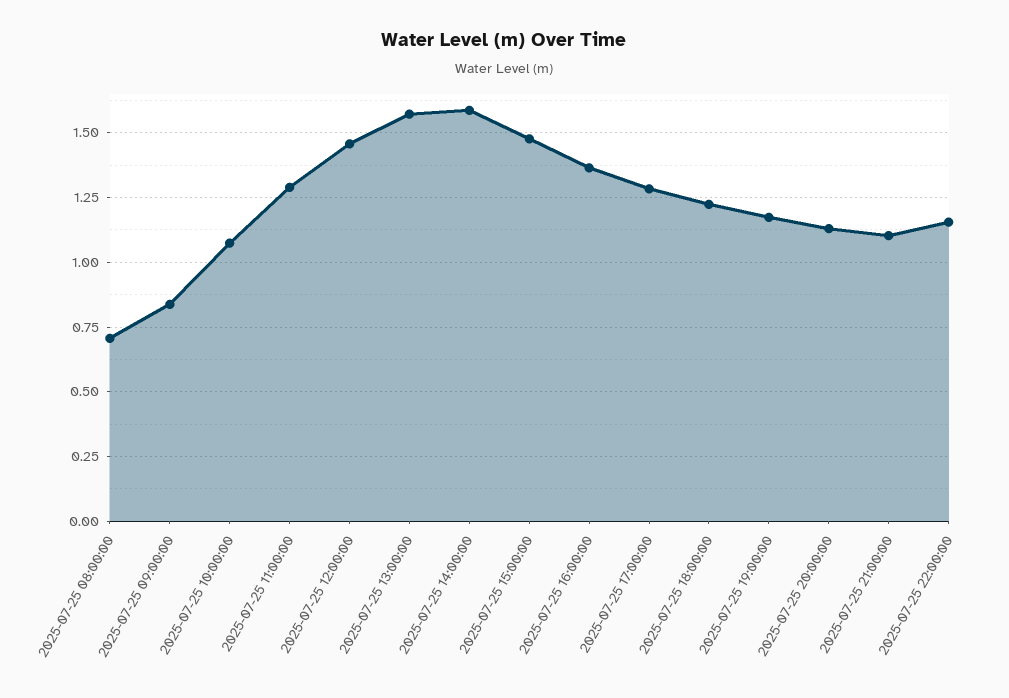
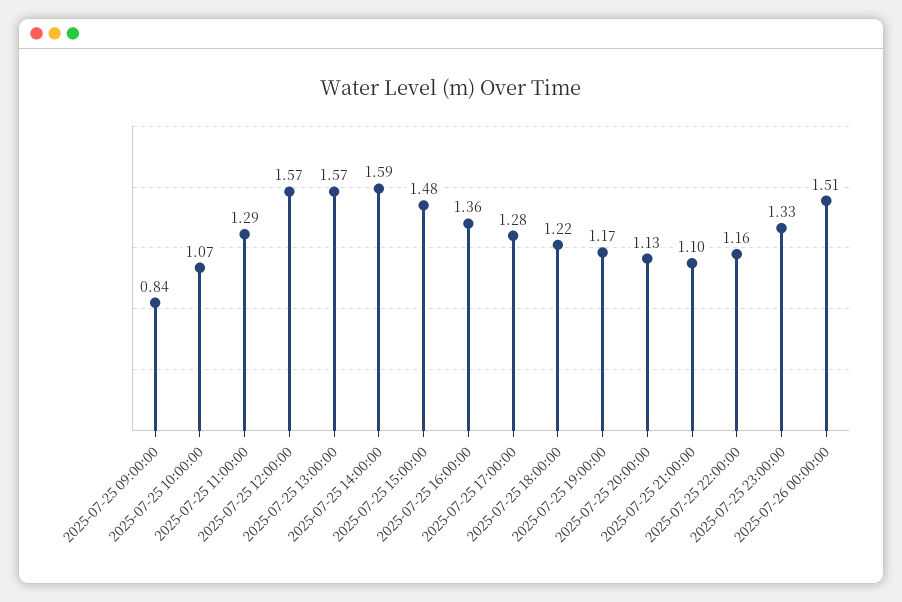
2025-07-25 08:00:00: 0.7 -> none
2025-07-25 12:00:00: 1.45 -> 1.57
2025-07-25 23:00:00: none -> 1.33
2025-07-26 00:00:00: none -> 1.51

